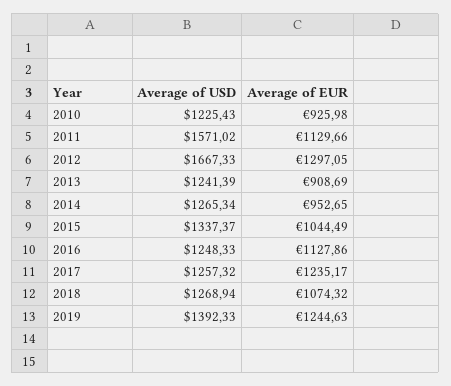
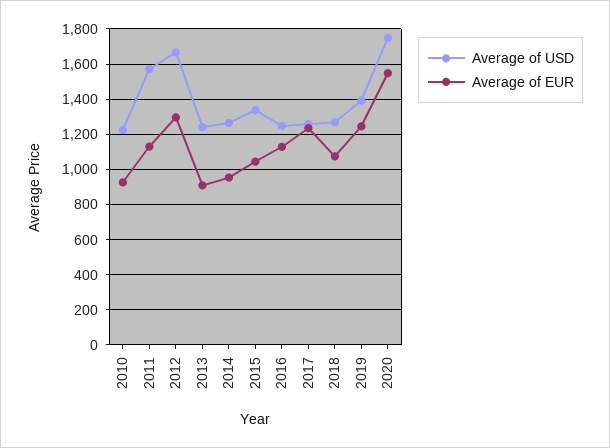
Average of USD, 2020: none -> 1750
Average of EUR, 2020: none -> 1550

